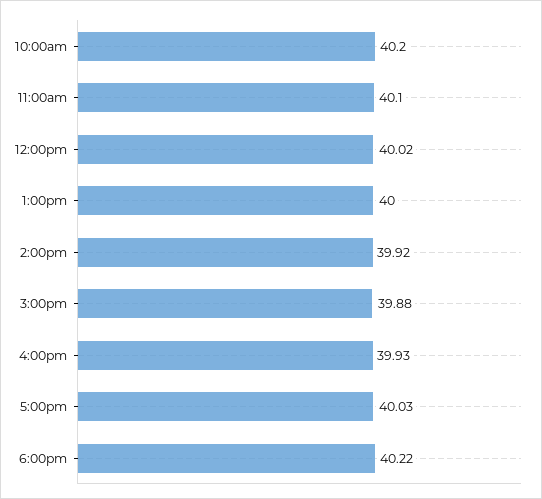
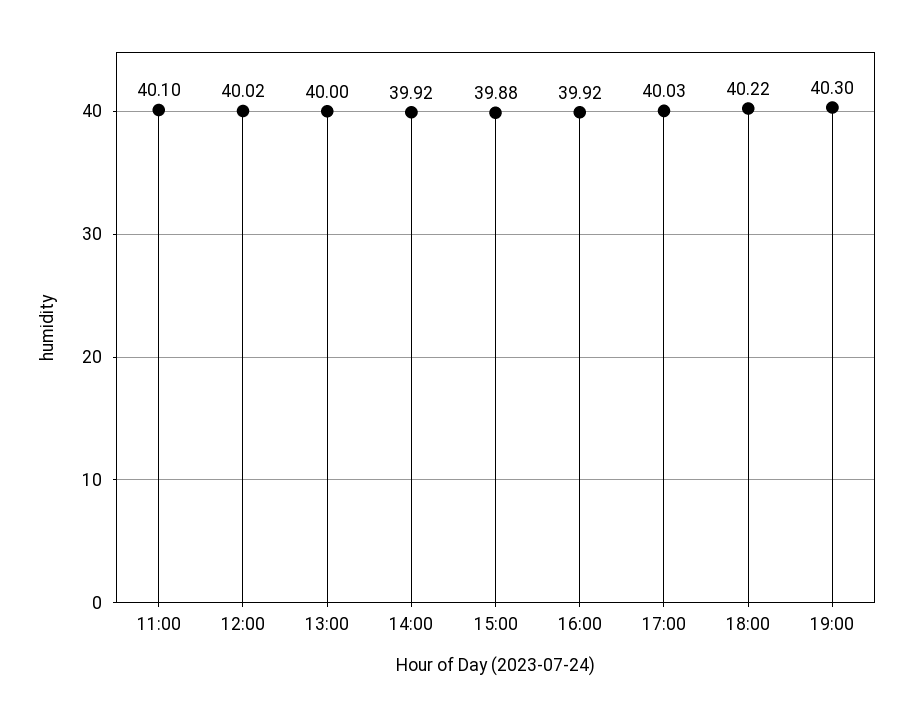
10:00am: 40.2 -> none
4:00pm: 39.93 -> 39.92
19:00: none -> 40.3

